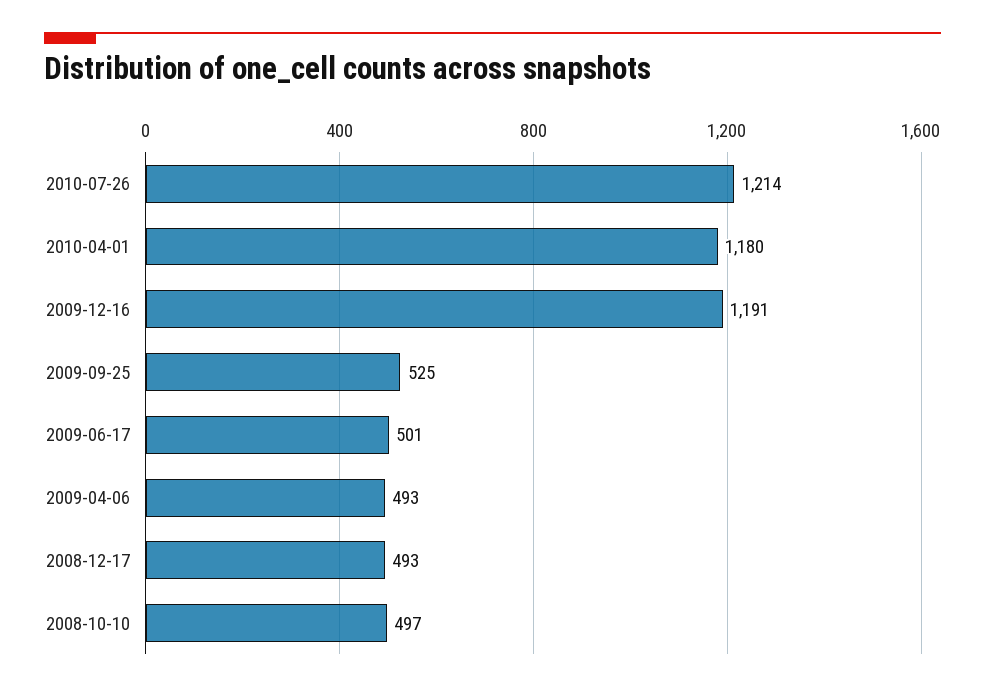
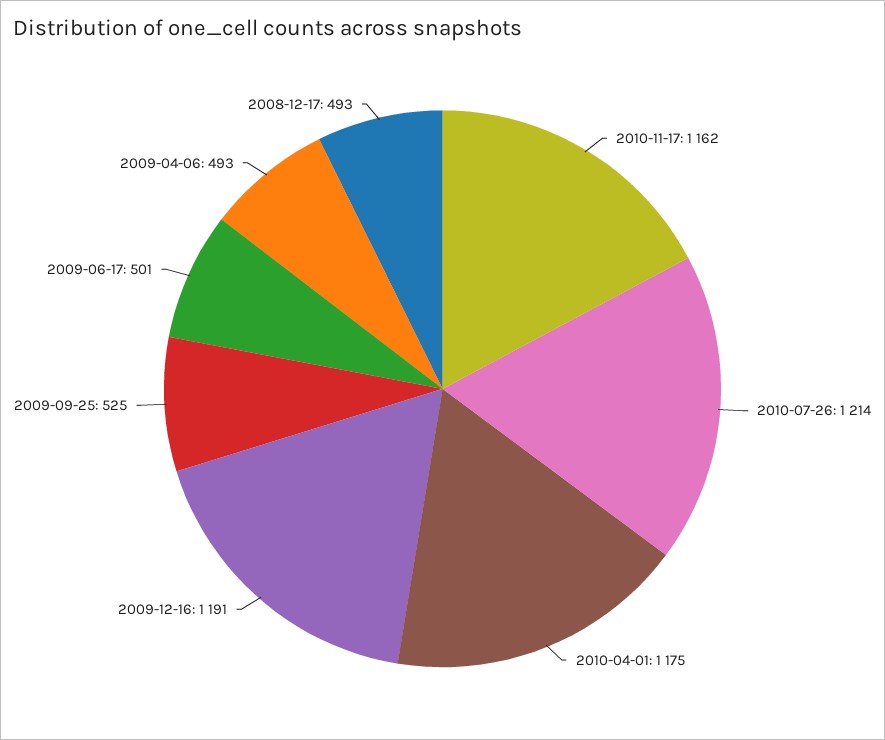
2010-04-01: 1180 -> 1175
2008-10-10: 497 -> none
2010-11-17: none -> 1162

